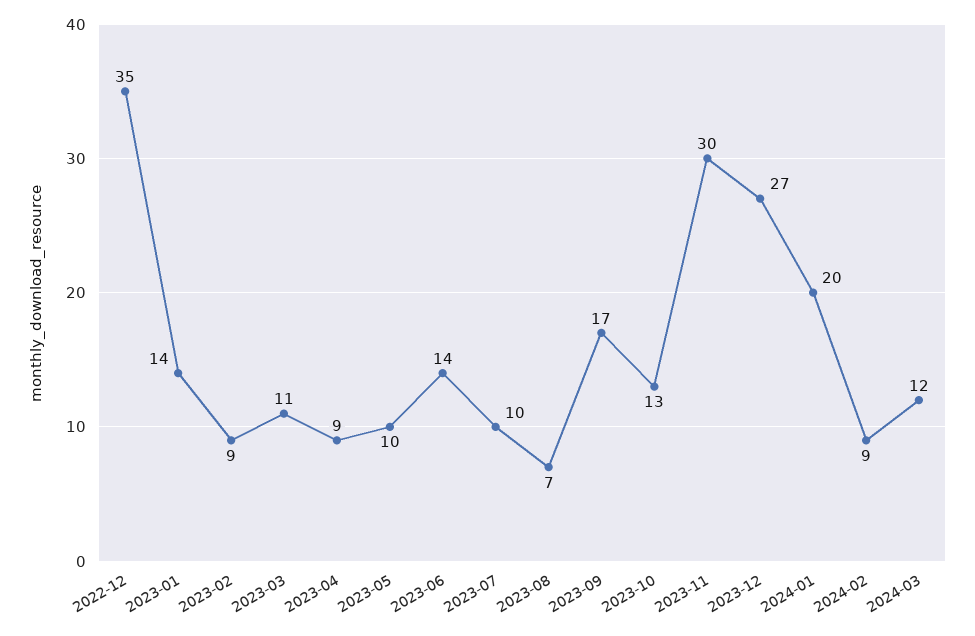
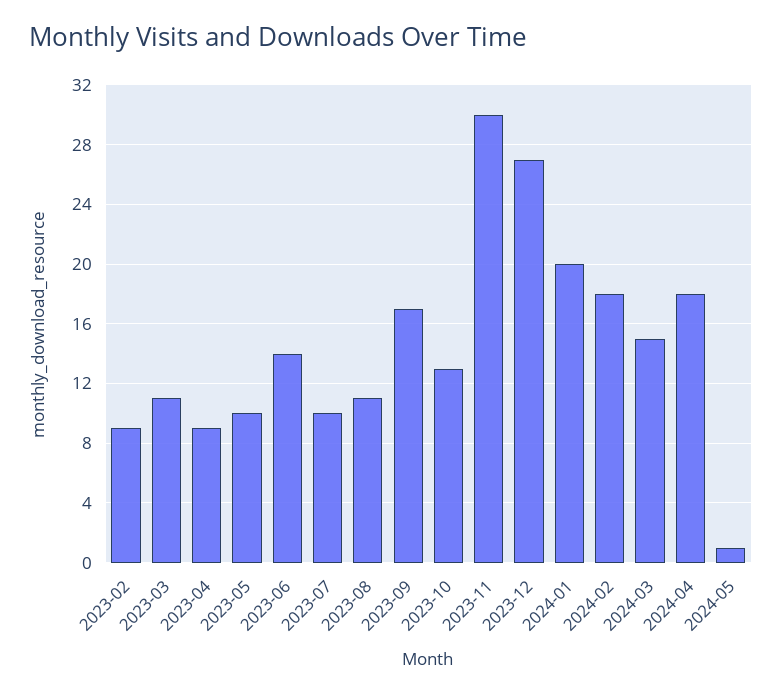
2022-12: 35 -> none
2023-01: 14 -> none
2023-08: 7 -> 11
2024-02: 9 -> 18
2024-03: 12 -> 15
2024-04: none -> 18
2024-05: none -> 1

